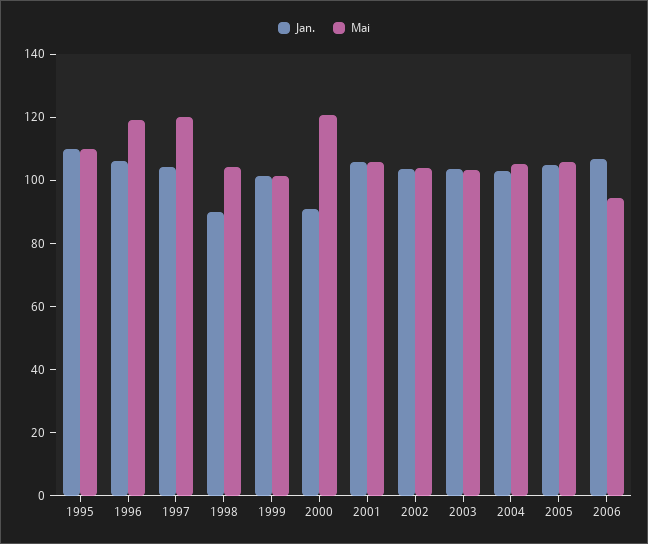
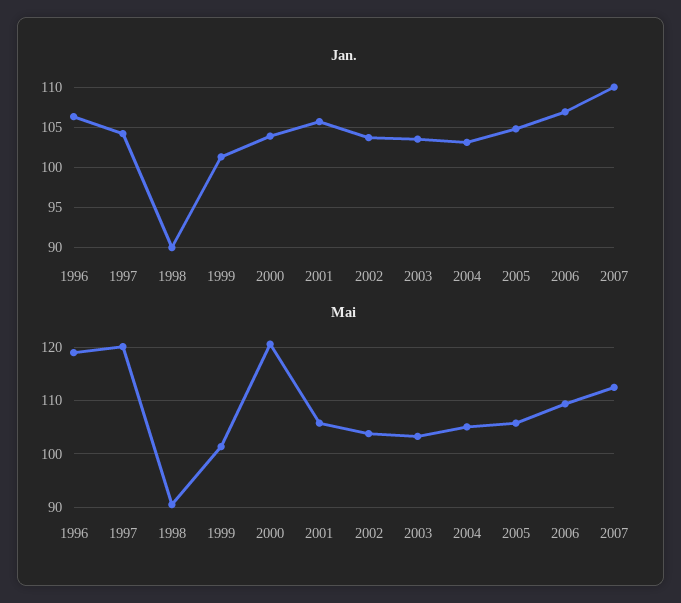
Jan., 1995: 110 -> none
Mai, 1995: 110 -> none
Mai, 1998: 105 -> 90
Jan., 2000: 90 -> 104
Mai, 2006: 95 -> 110
Jan., 2007: none -> 110
Mai, 2007: none -> 112

